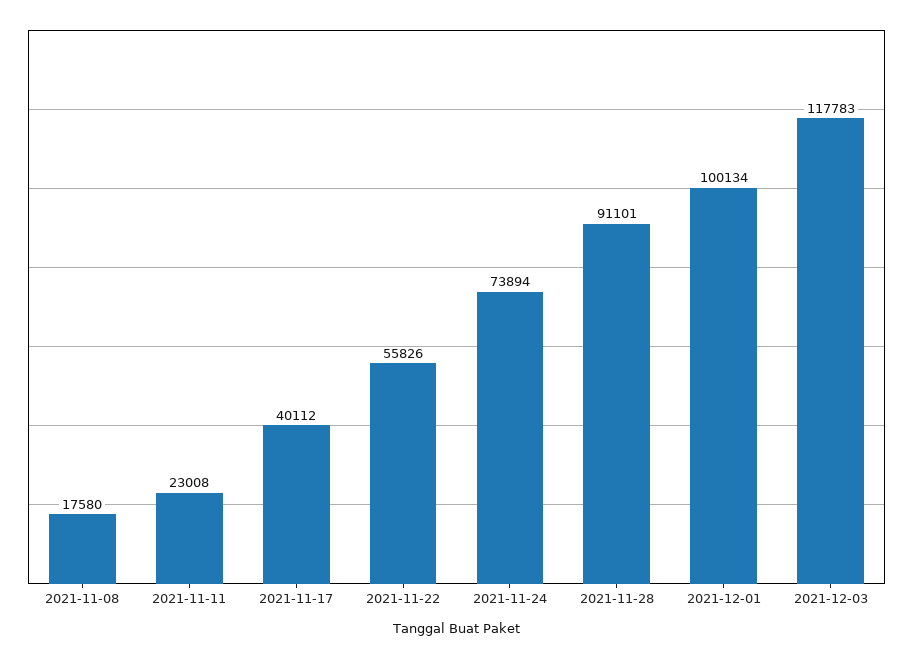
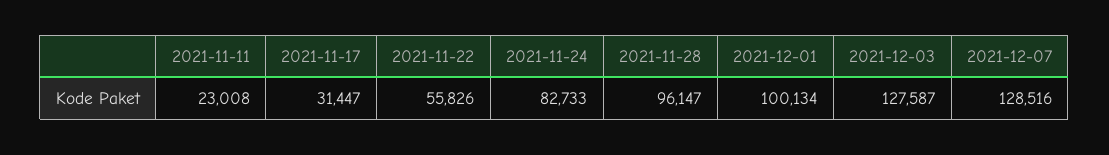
2021-11-08: 17580 -> none
2021-11-17: 40112 -> 31447
2021-11-24: 73894 -> 82733
2021-11-28: 91101 -> 96147
2021-12-03: 117783 -> 127587
2021-12-07: none -> 128516

